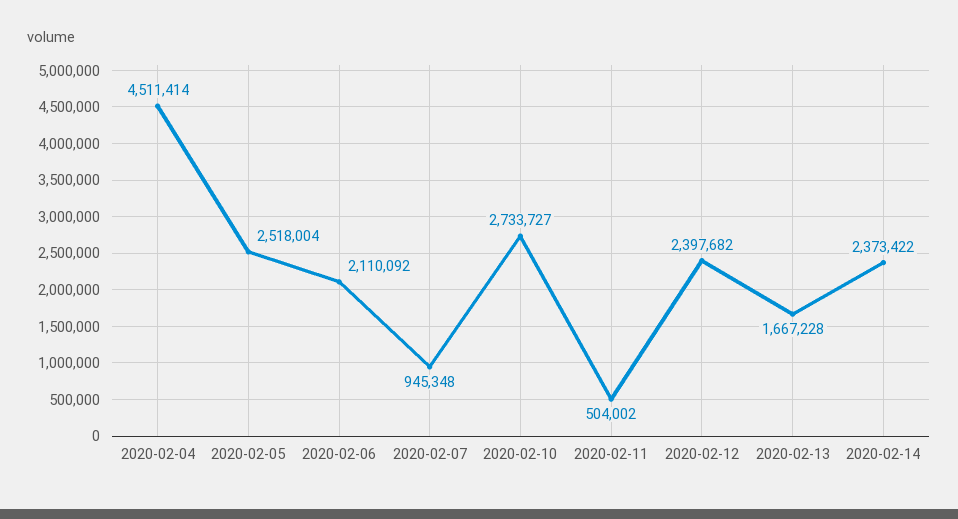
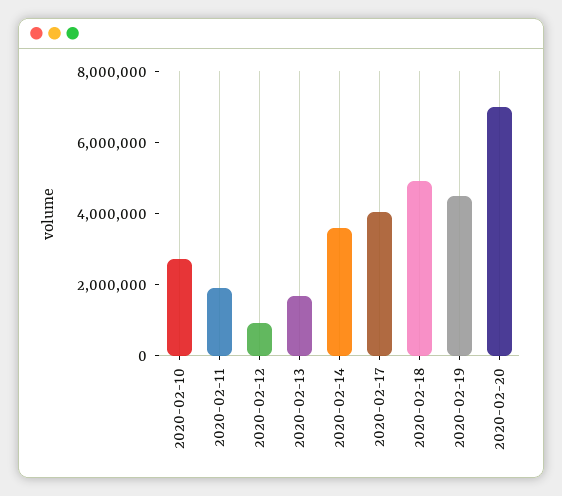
2020-02-04: 4511414 -> none
2020-02-05: 2518004 -> none
2020-02-06: 2110092 -> none
2020-02-07: 945348 -> none
2020-02-11: 504002 -> 2000000
2020-02-12: 2397682 -> 1000000
2020-02-14: 2373422 -> 3500000
2020-02-17: none -> 4000000
2020-02-18: none -> 5000000
2020-02-19: none -> 4500000
2020-02-20: none -> 7000000

